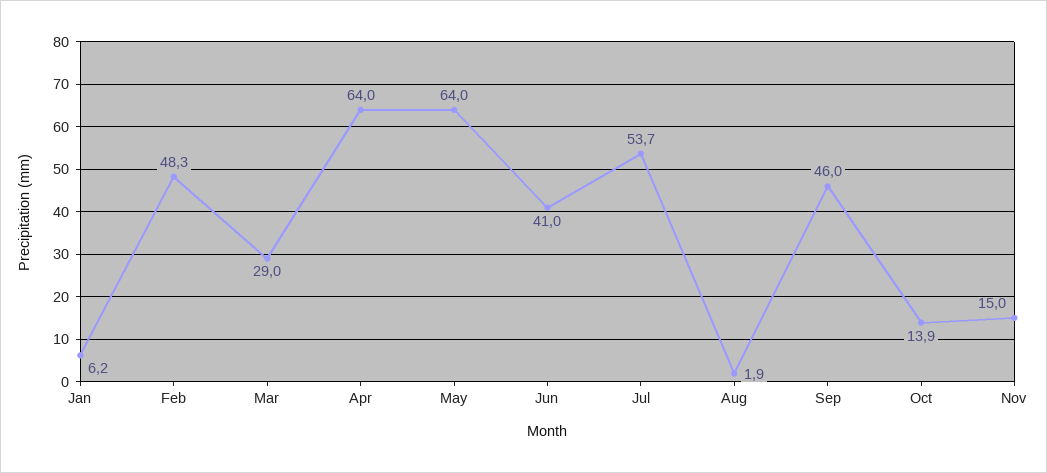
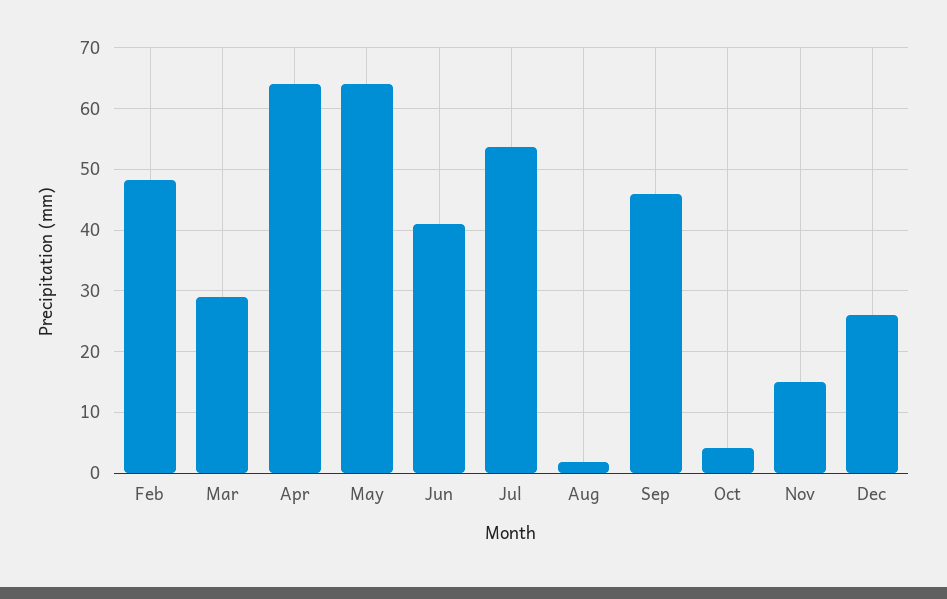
Jan: 6.2 -> none
Oct: 13.9 -> 4
Dec: none -> 26

